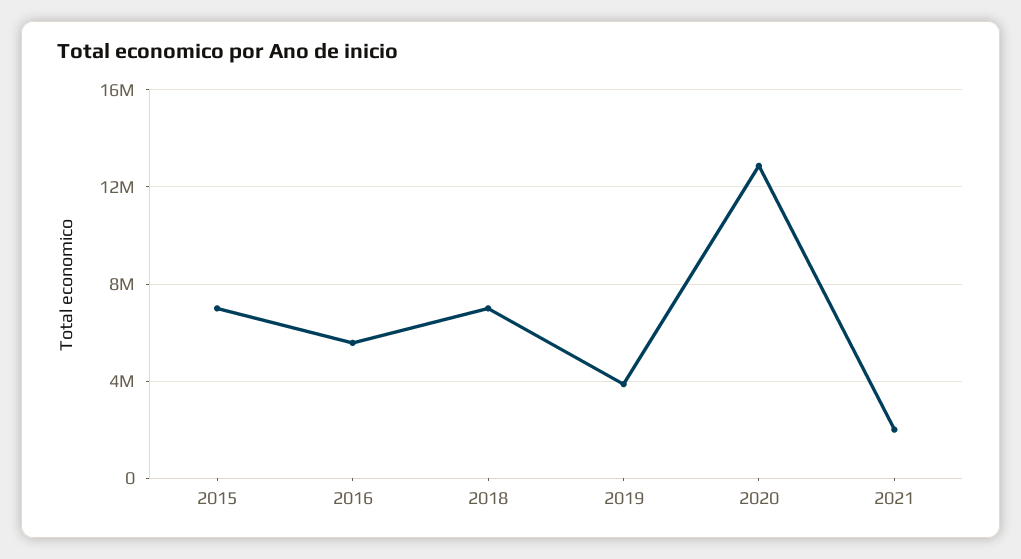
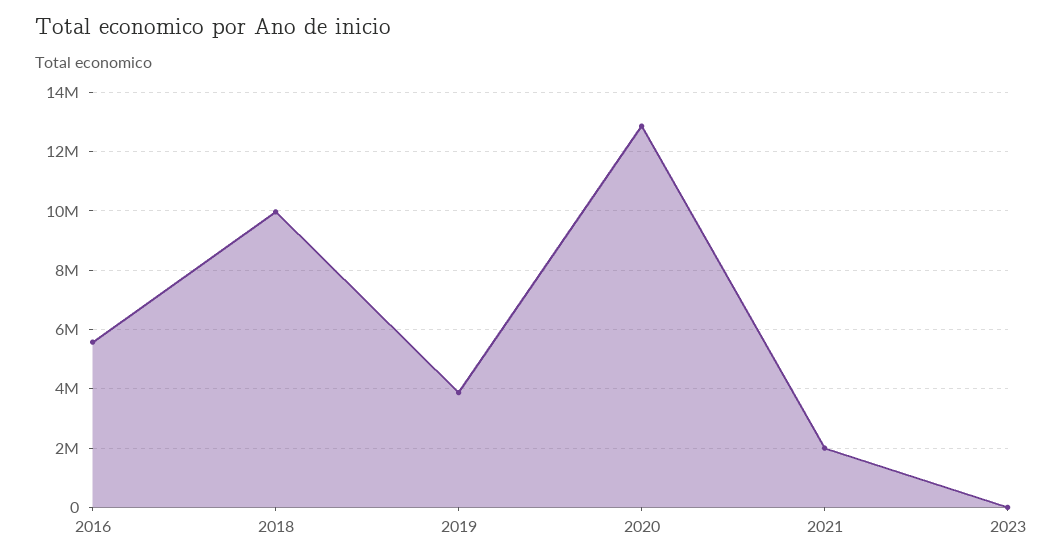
2015: 7000000 -> none
2018: 7000000 -> 10000000
2023: none -> 0

